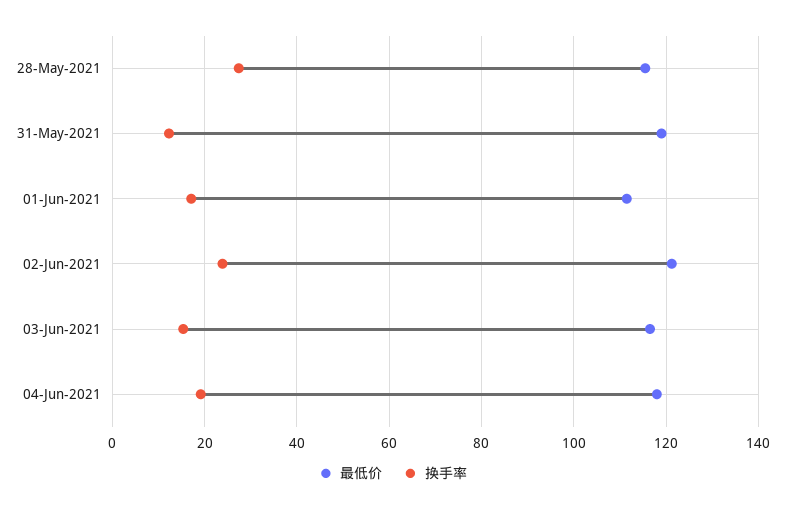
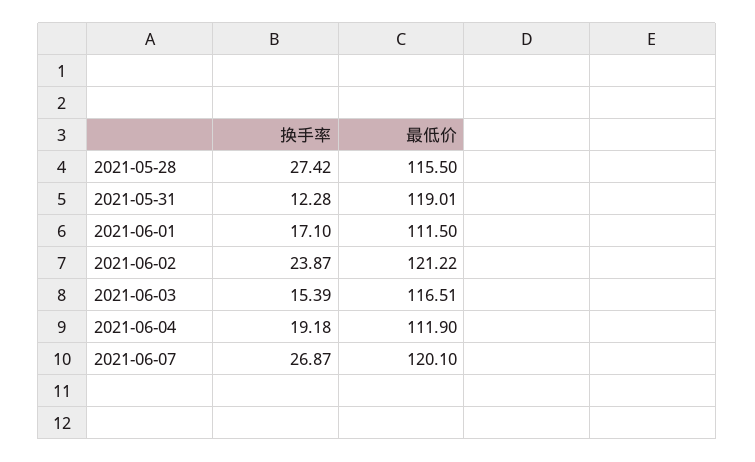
最低价, 04-Jun-2021: 118 -> 111.9
换手率, 2021-06-07: none -> 26.87
最低价, 2021-06-07: none -> 120.1

